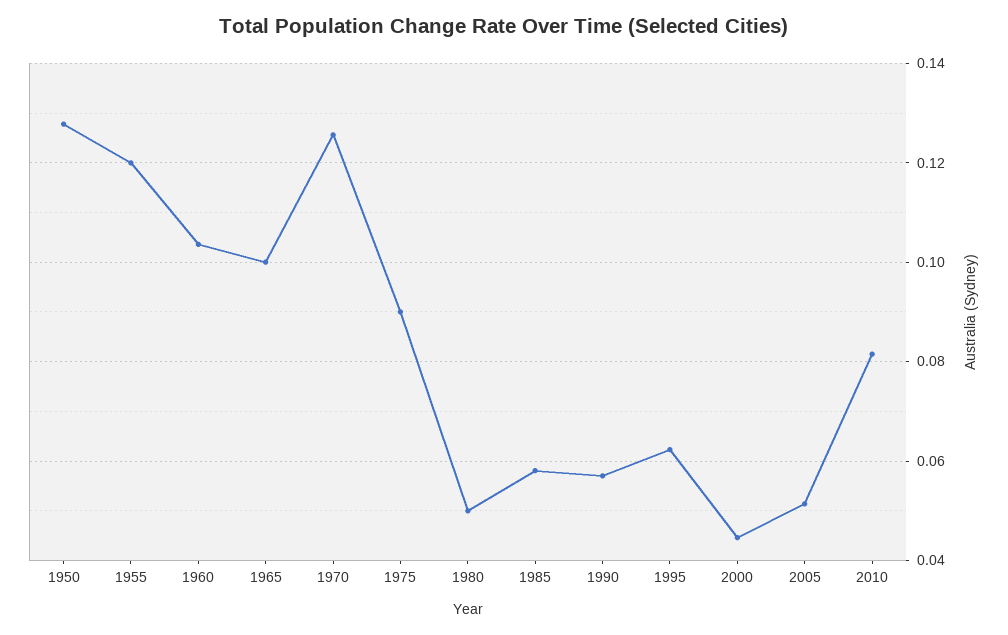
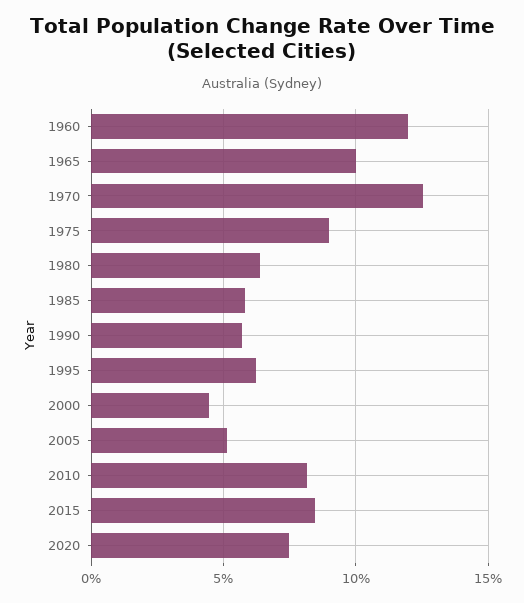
1950: 0.128 -> none
1955: 0.12 -> none
1960: 0.104 -> 0.12
1980: 0.05 -> 0.065
2015: none -> 0.085
2020: none -> 0.075

